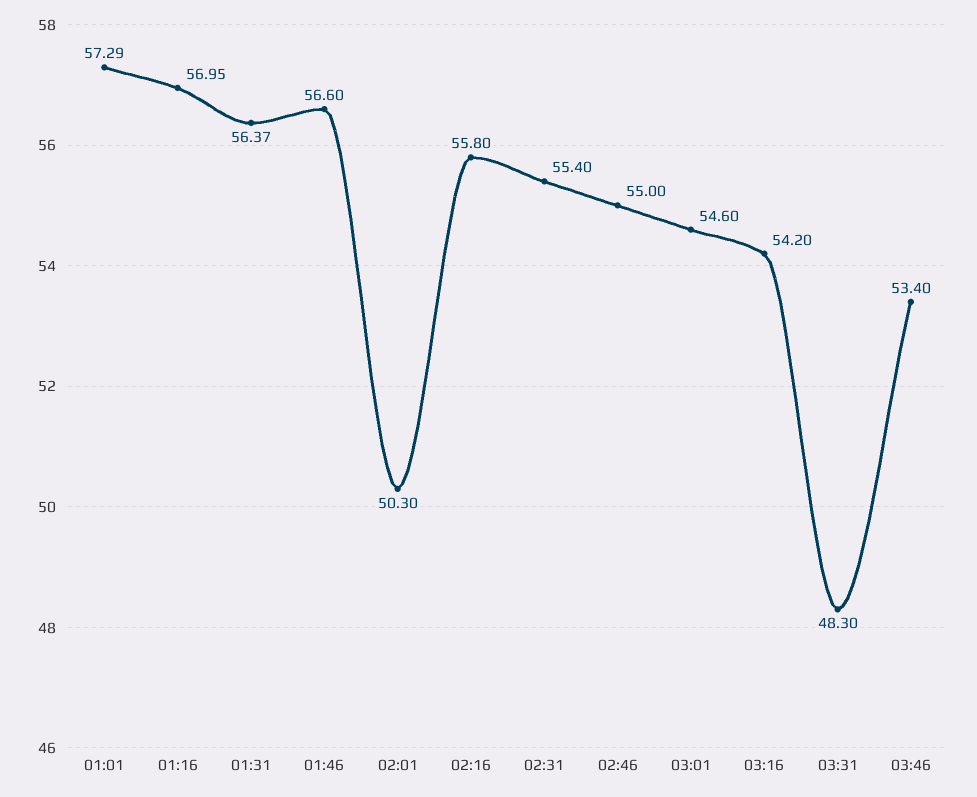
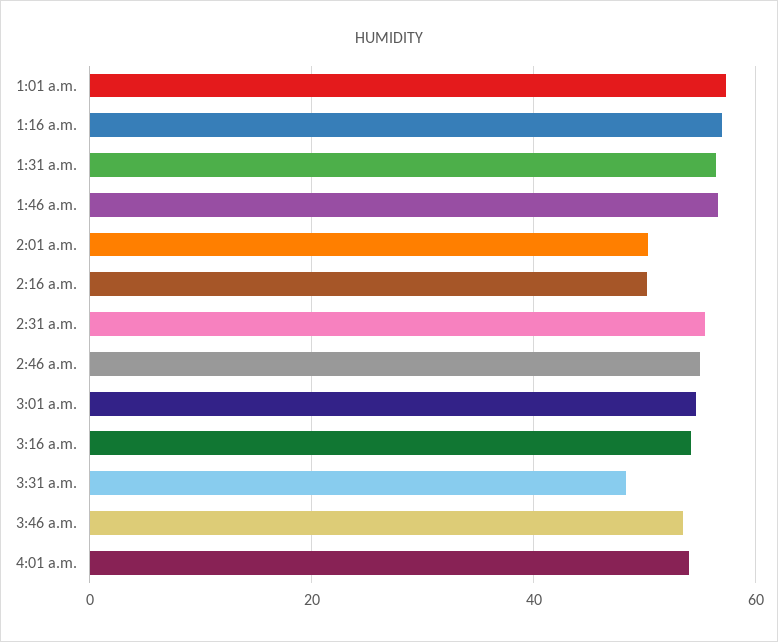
02:16: 55.8 -> 50
4:01 a.m.: none -> 54

